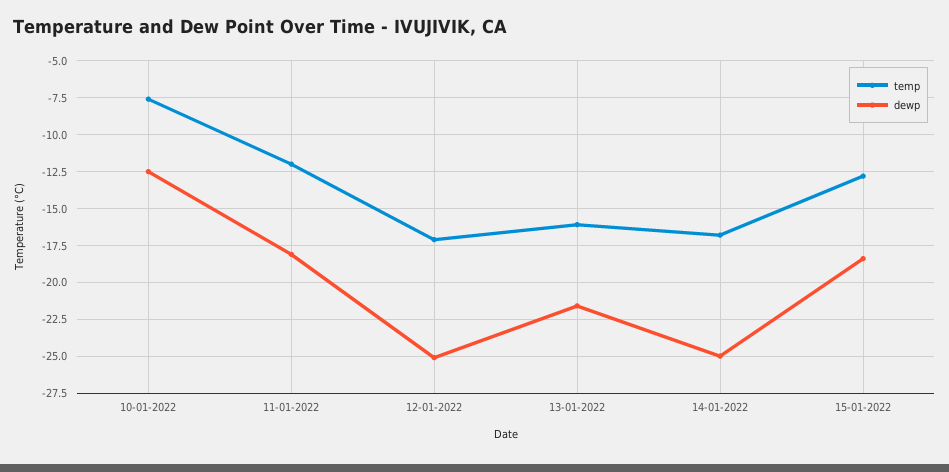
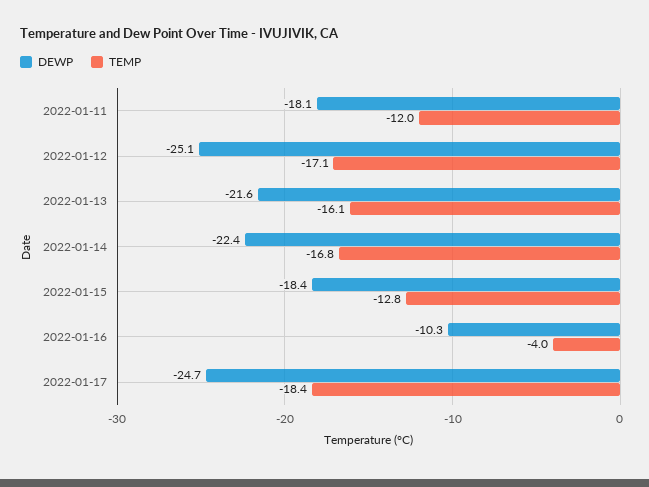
temp, 10-01-2022: -7.5 -> none
dewp, 10-01-2022: -12.5 -> none
dewp, 14-01-2022: -25 -> -22.4
dewp, 2022-01-16: none -> -10.3
temp, 2022-01-16: none -> -4
dewp, 2022-01-17: none -> -24.7
temp, 2022-01-17: none -> -18.4

